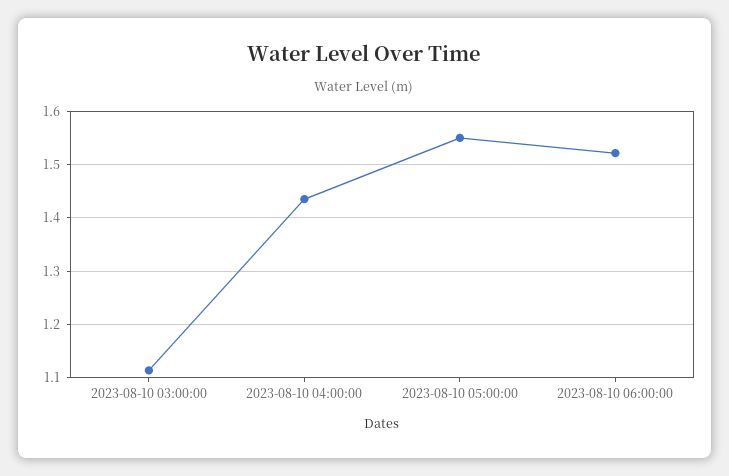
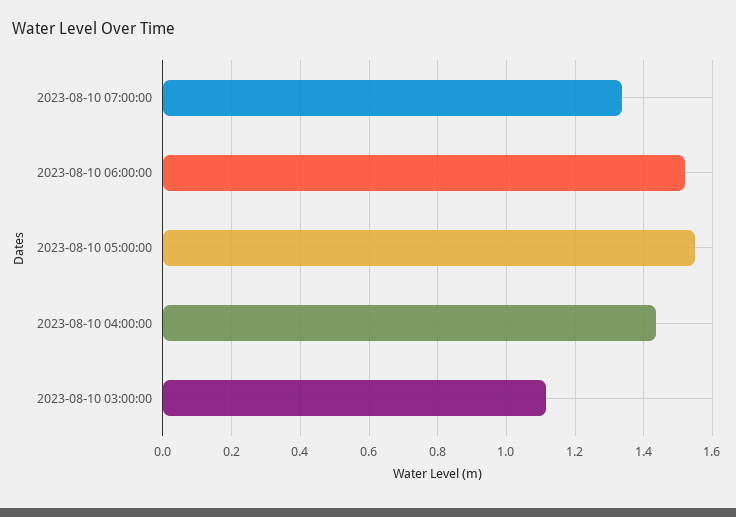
2023-08-10 07:00:00: none -> 1.34

